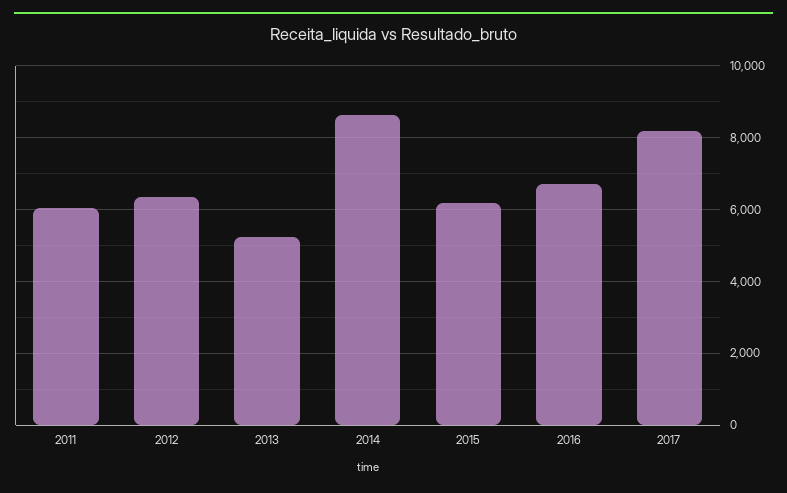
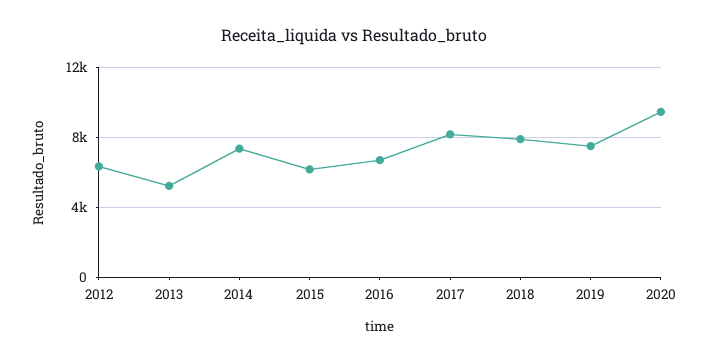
2011: 6000 -> none
2014: 8600 -> 7500
2018: none -> 8000
2019: none -> 7500
2020: none -> 9500

